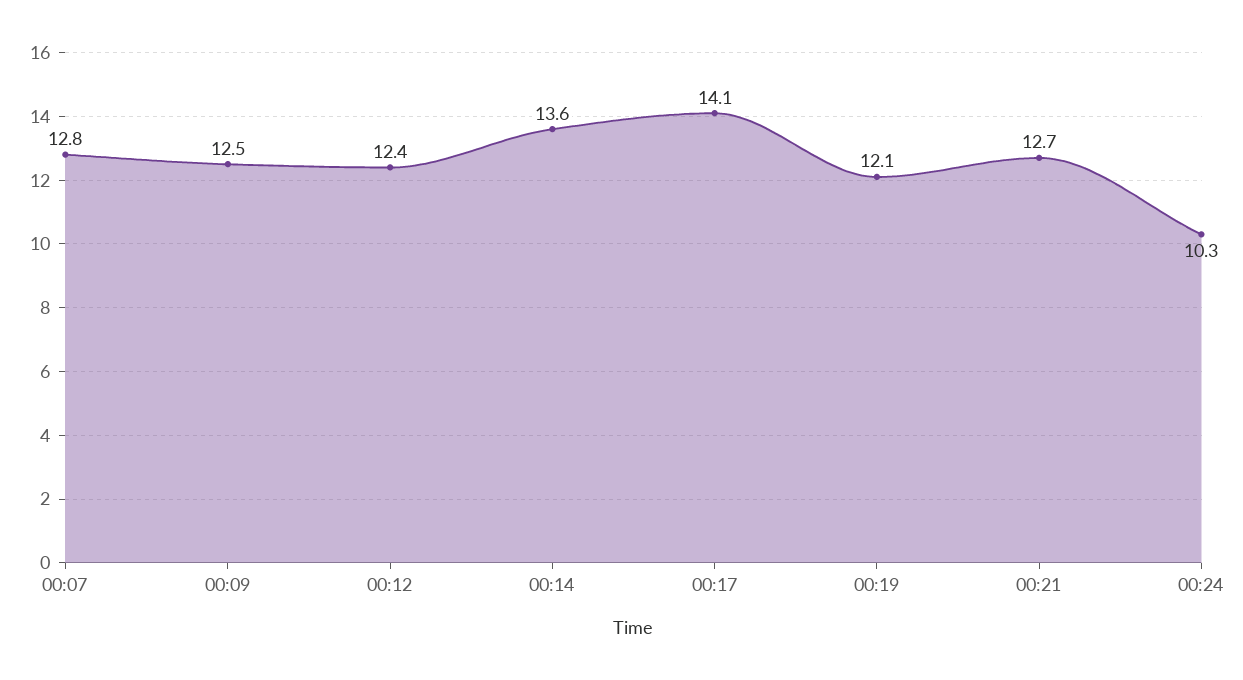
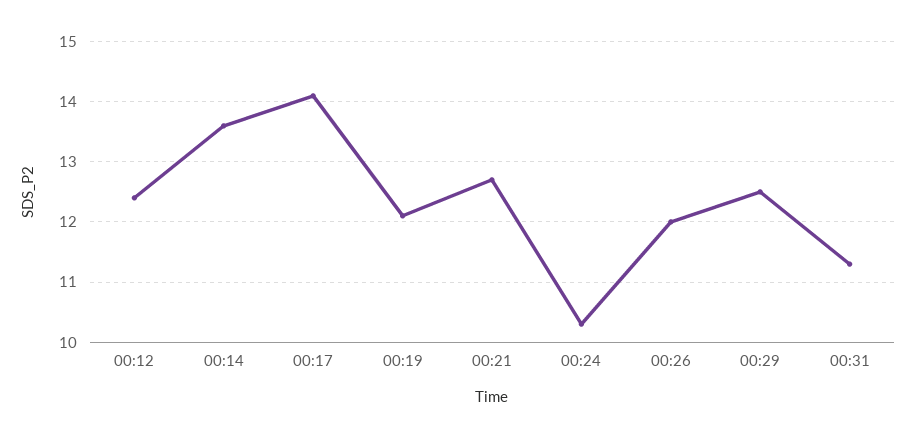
00:07: 12.8 -> none
00:09: 12.5 -> none
00:26: none -> 12
00:29: none -> 12.5
00:31: none -> 11.3

